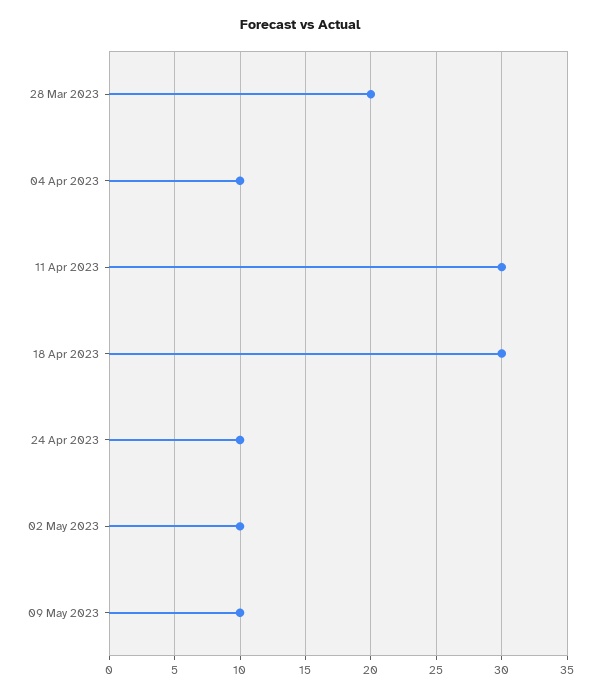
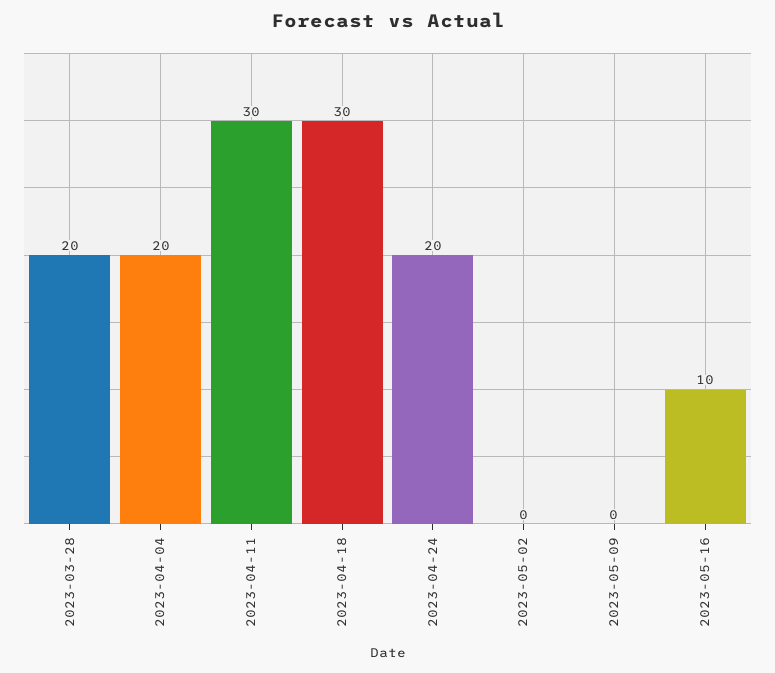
04 Apr 2023: 10 -> 20
24 Apr 2023: 10 -> 20
02 May 2023: 10 -> 0
09 May 2023: 10 -> 0
2023-05-16: none -> 10

